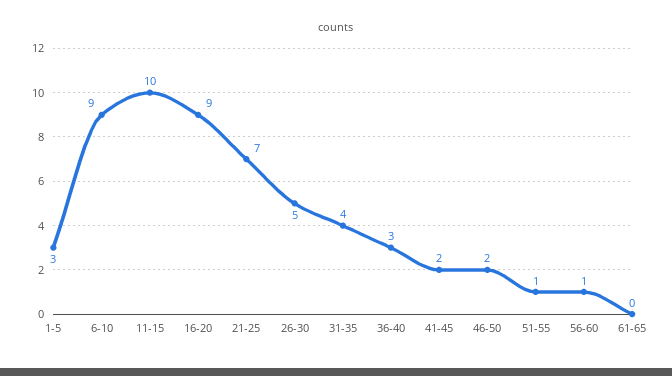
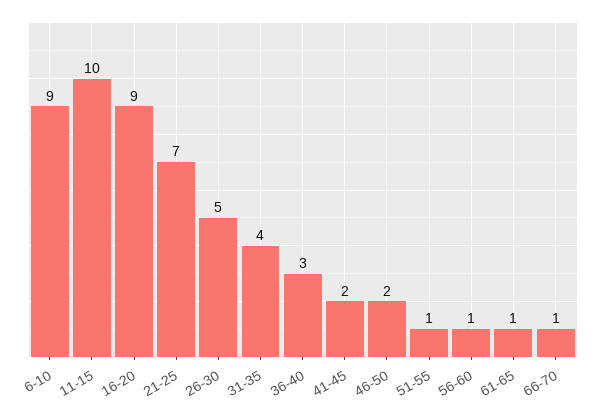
1-5: 3 -> none
61-65: 0 -> 1
66-70: none -> 1

